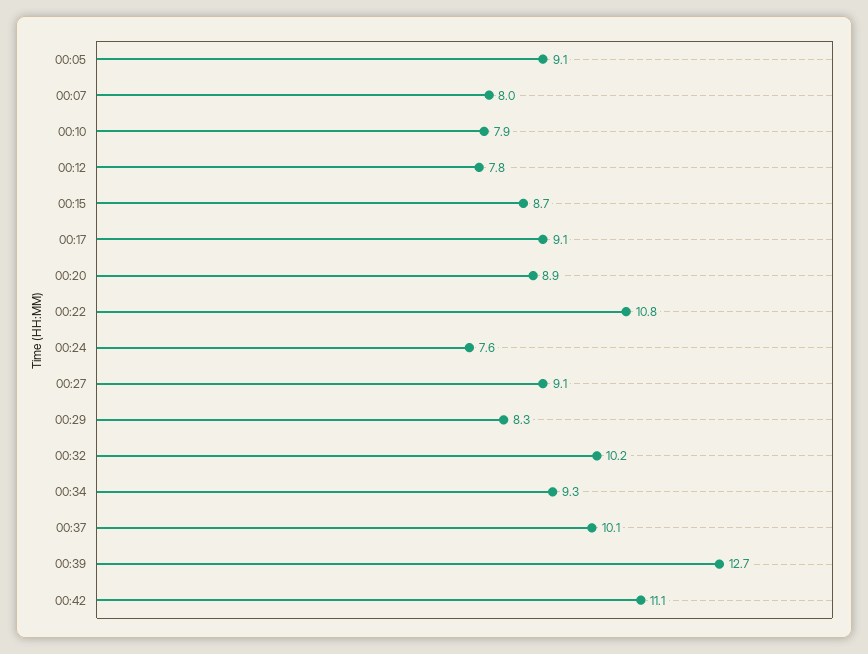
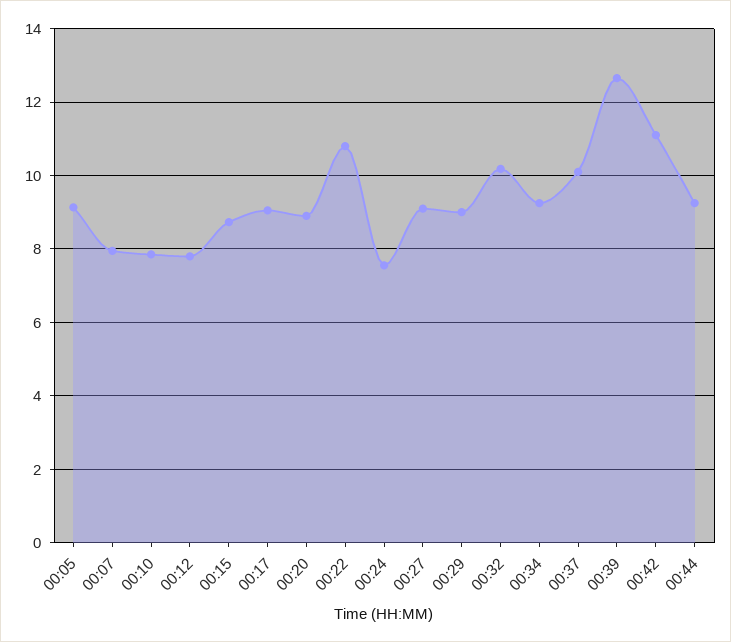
00:29: 8.3 -> 9
00:44: none -> 9.2

